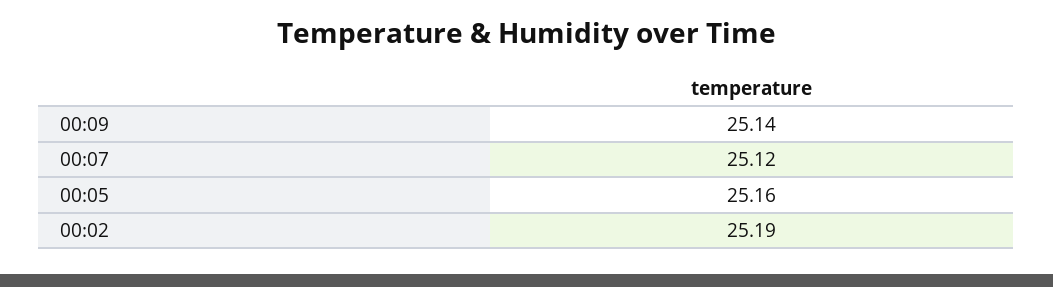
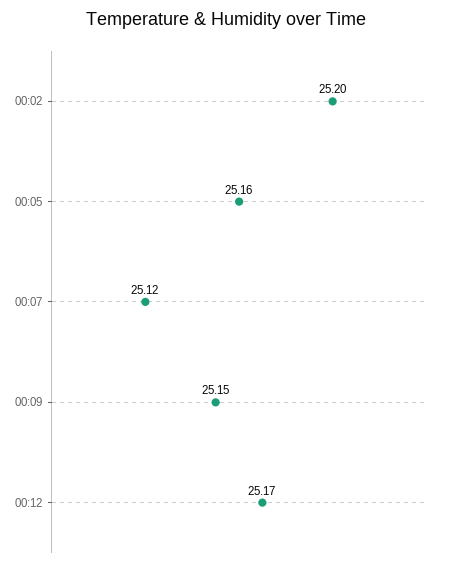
00:09: 25.14 -> 25.15
00:02: 25.19 -> 25.2
00:12: none -> 25.17

